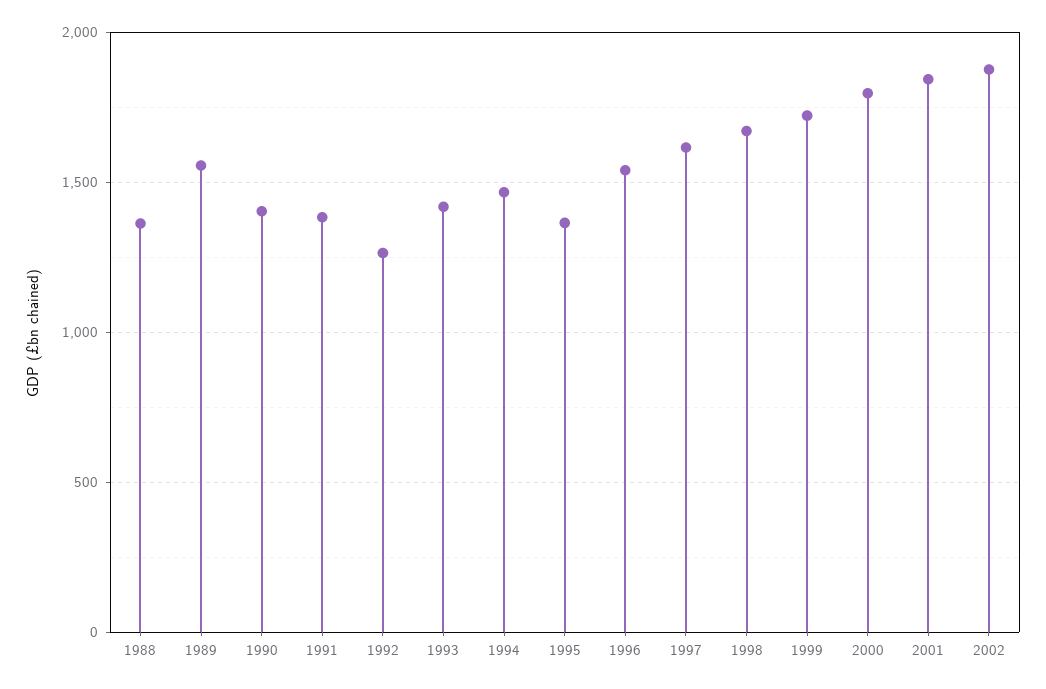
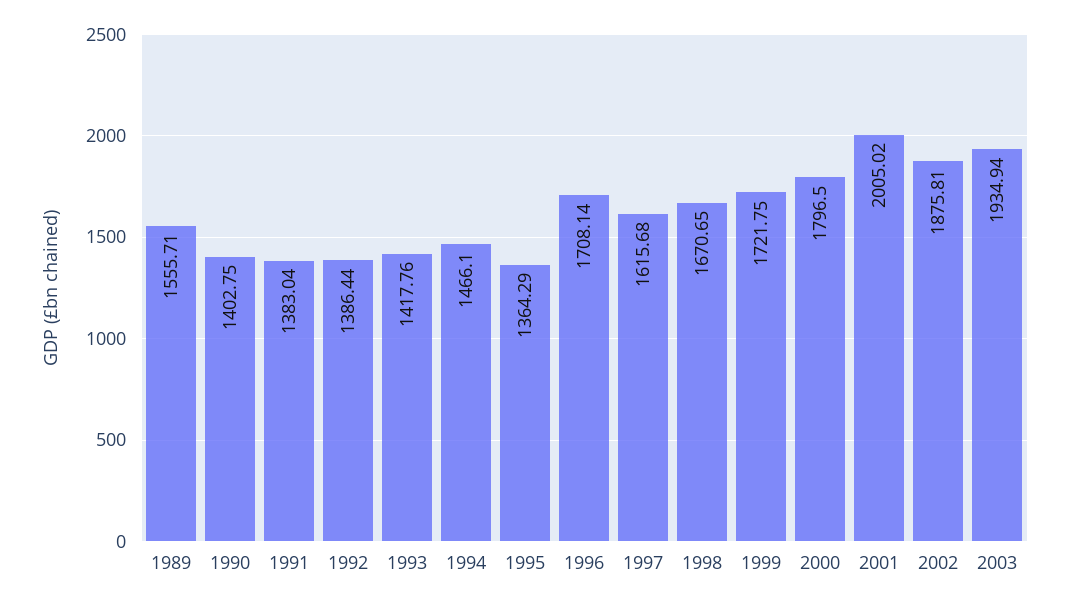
1988: 1350 -> none
1992: 1250 -> 1386.44
1996: 1550 -> 1708.14
2001: 1850 -> 2005.02
2003: none -> 1934.94

